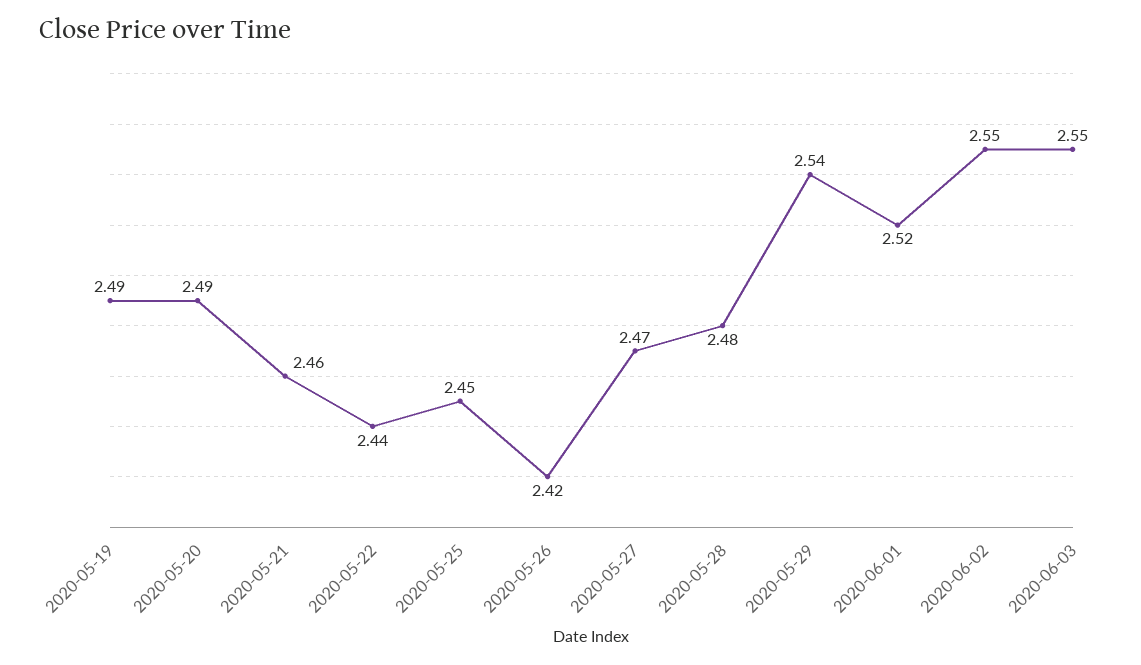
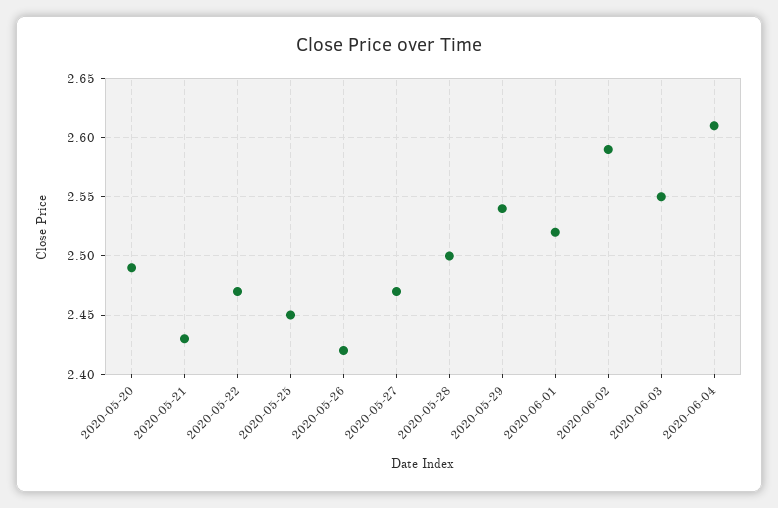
2020-05-19: 2.49 -> none
2020-05-21: 2.46 -> 2.43
2020-05-22: 2.44 -> 2.47
2020-05-28: 2.48 -> 2.5
2020-06-02: 2.55 -> 2.59
2020-06-04: none -> 2.61

